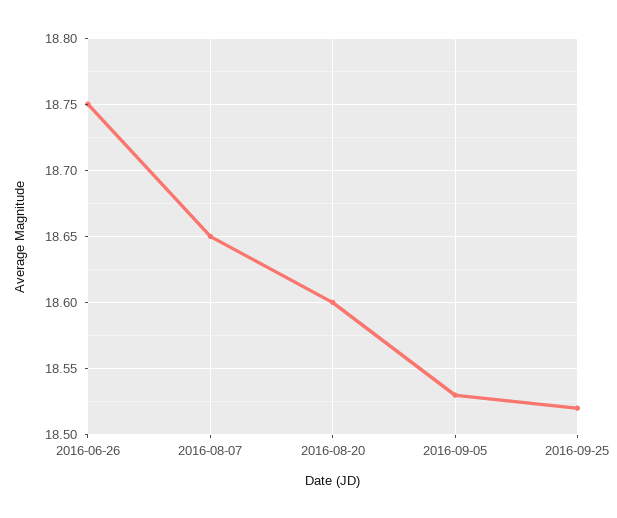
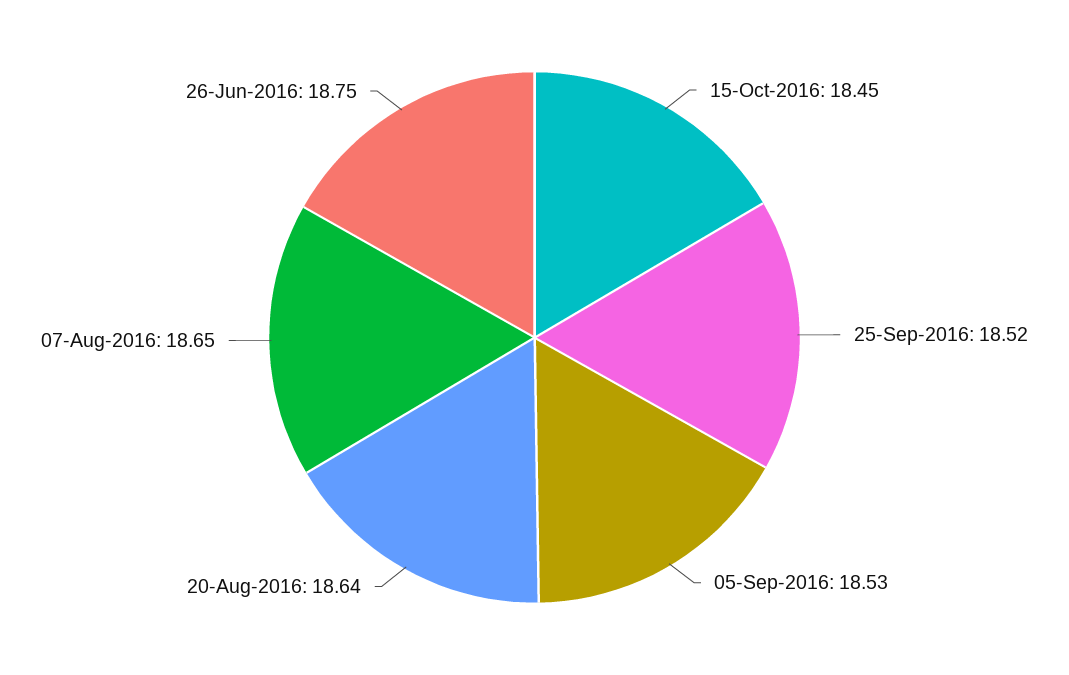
2016-08-20: 18.6 -> 18.64
15-Oct-2016: none -> 18.45

